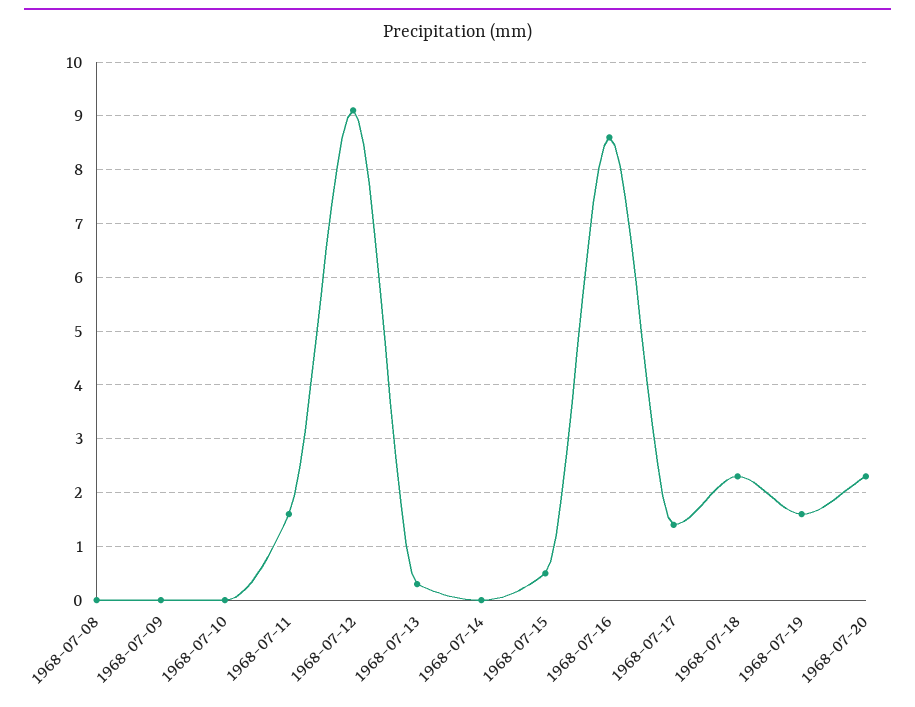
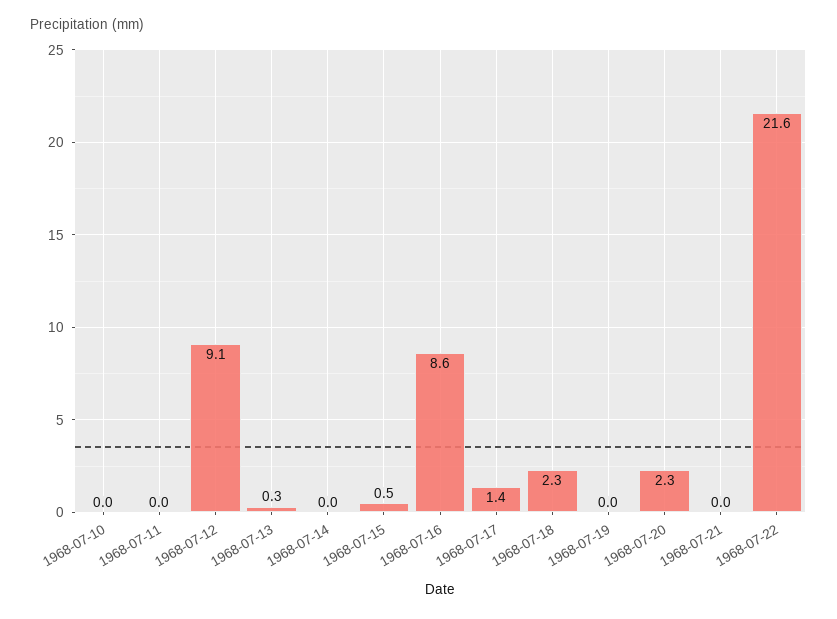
1968-07-08: 0 -> none
1968-07-09: 0 -> none
1968-07-11: 1.5 -> 0
1968-07-19: 1.5 -> 0
1968-07-21: none -> 0
1968-07-22: none -> 21.6

